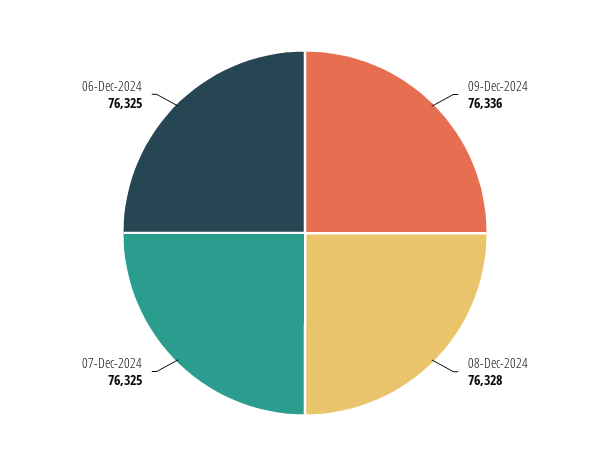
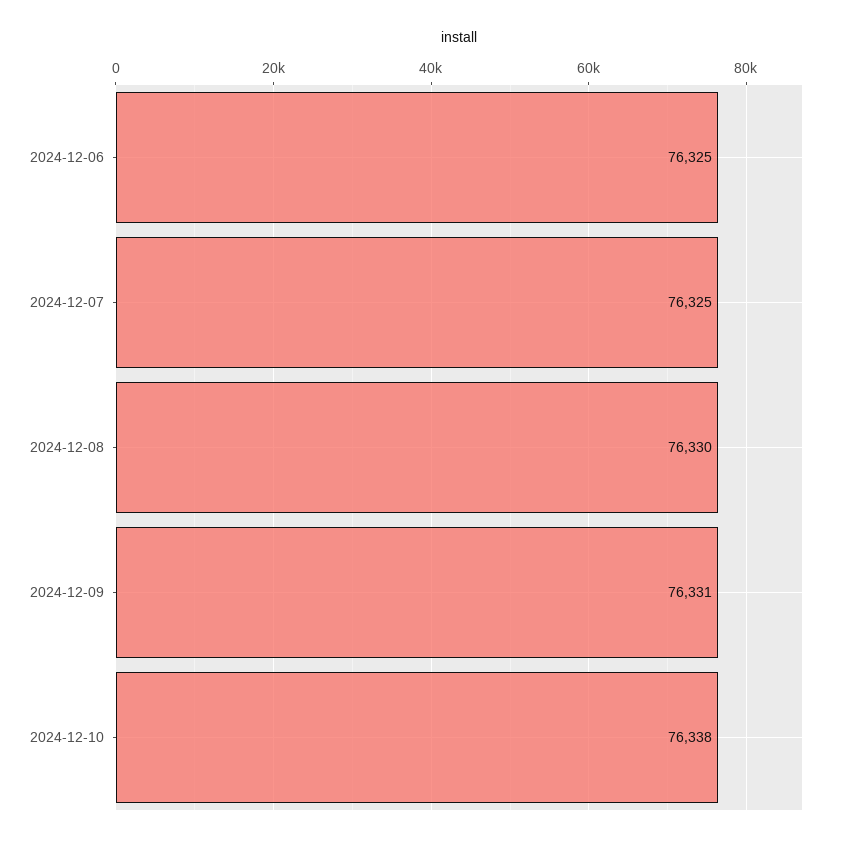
09-Dec-2024: 76336 -> 76331
08-Dec-2024: 76328 -> 76330
2024-12-10: none -> 76338

